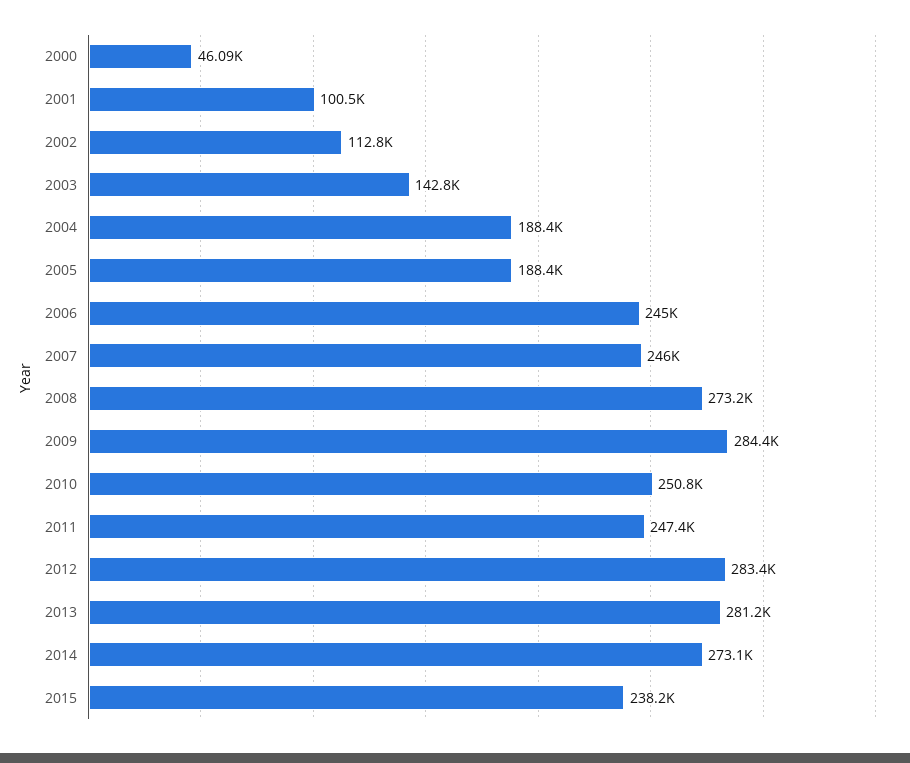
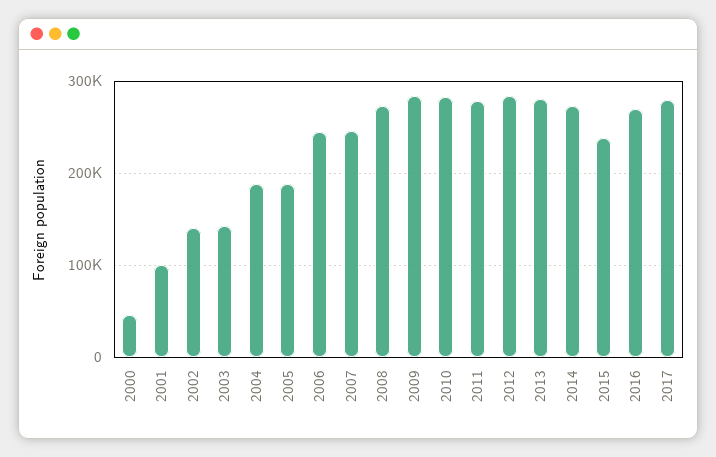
2002: 112800 -> 140000
2010: 250800 -> 280000
2011: 247400 -> 280000
2016: none -> 270000
2017: none -> 280000

